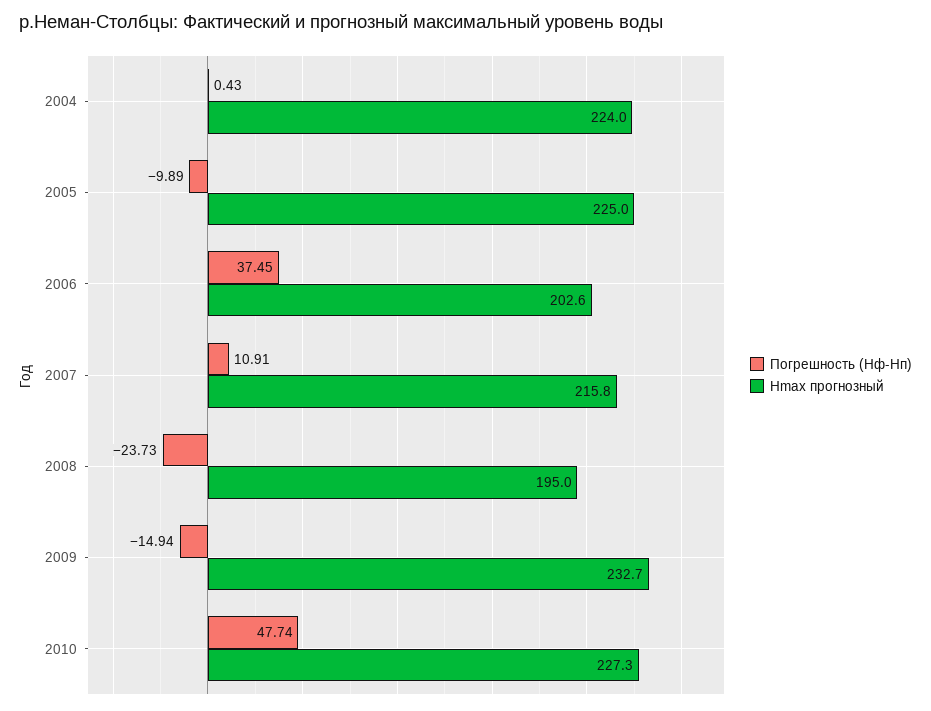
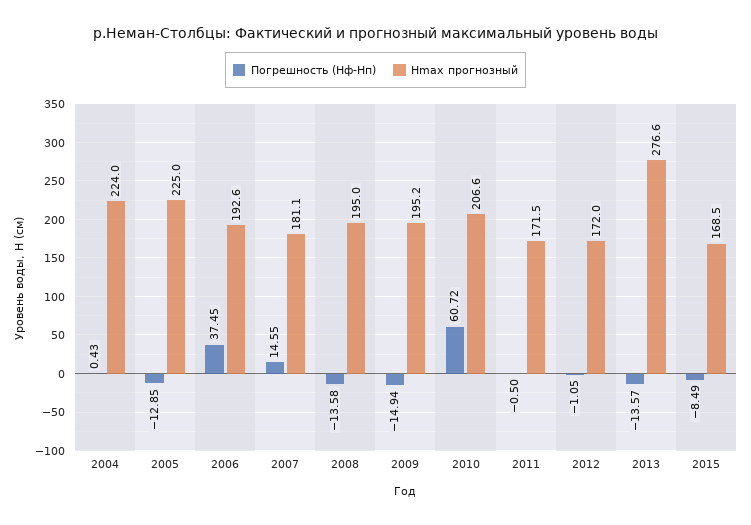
Погрешность (Hф-Hп), 2005: -9.89 -> -12.85
Hmax прогнозный, 2006: 202.6 -> 192.6
Погрешность (Hф-Hп), 2007: 10.91 -> 14.55
Hmax прогнозный, 2007: 215.8 -> 181.1
Погрешность (Hф-Hп), 2008: -23.73 -> -13.58
Hmax прогнозный, 2009: 232.7 -> 195.2
Погрешность (Hф-Hп), 2010: 47.74 -> 60.72
Hmax прогнозный, 2010: 227.3 -> 206.6
Погрешность (Hф-Hп), 2011: none -> -0.5
Hmax прогнозный, 2011: none -> 171.5
Погрешность (Hф-Hп), 2012: none -> -1.05
Hmax прогнозный, 2012: none -> 172
Погрешность (Hф-Hп), 2013: none -> -13.57
Hmax прогнозный, 2013: none -> 276.6
Погрешность (Hф-Hп), 2015: none -> -8.49
Hmax прогнозный, 2015: none -> 168.5

